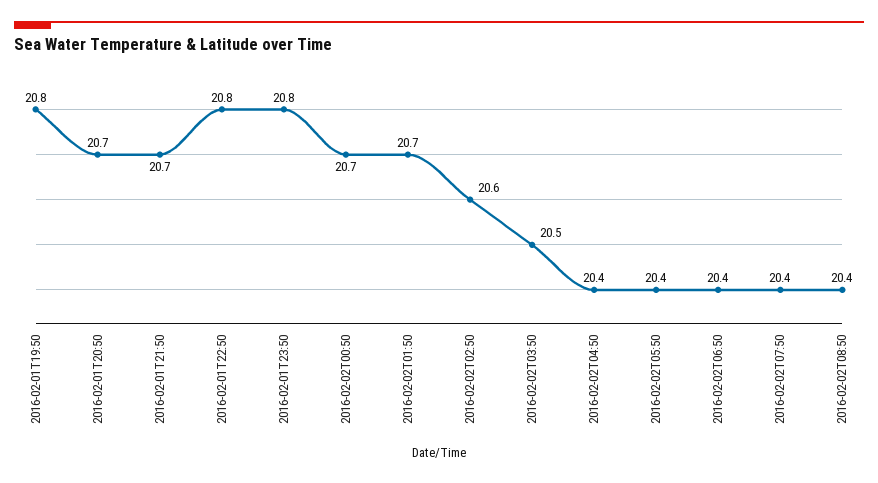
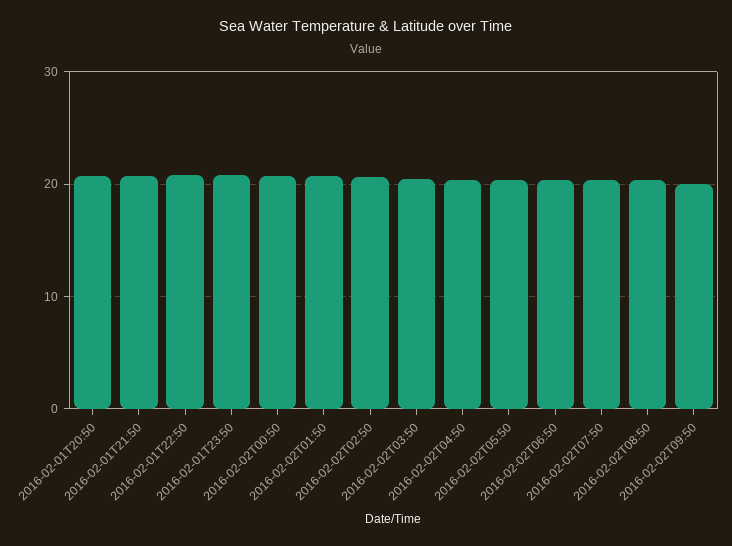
2016-02-01T19:50: 20.8 -> none
2016-02-02T09:50: none -> 20

